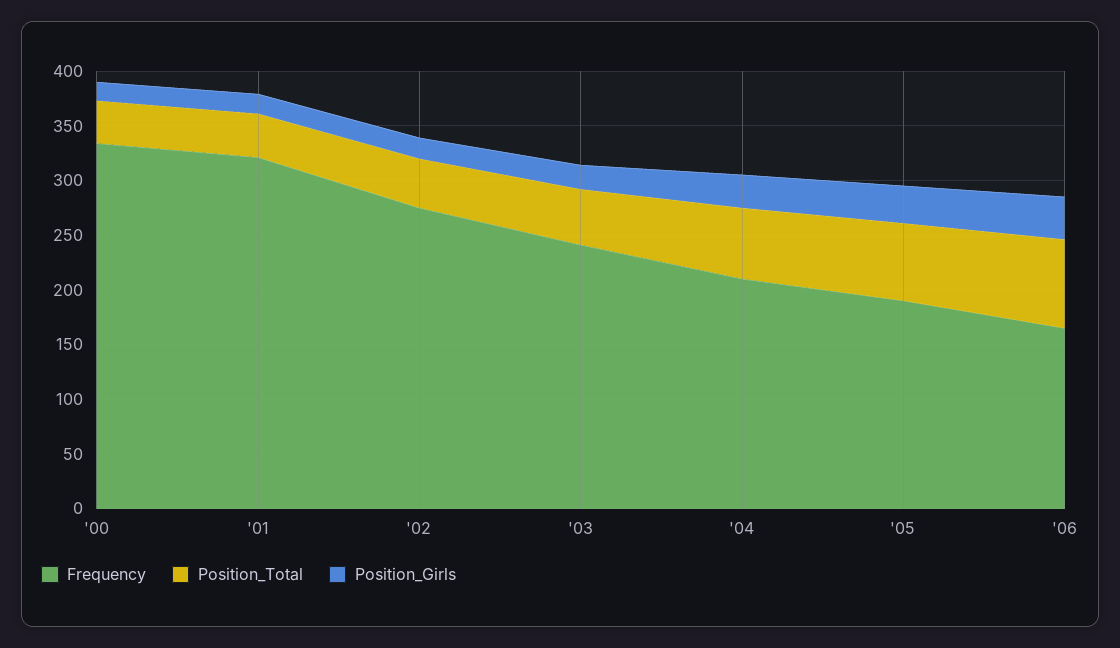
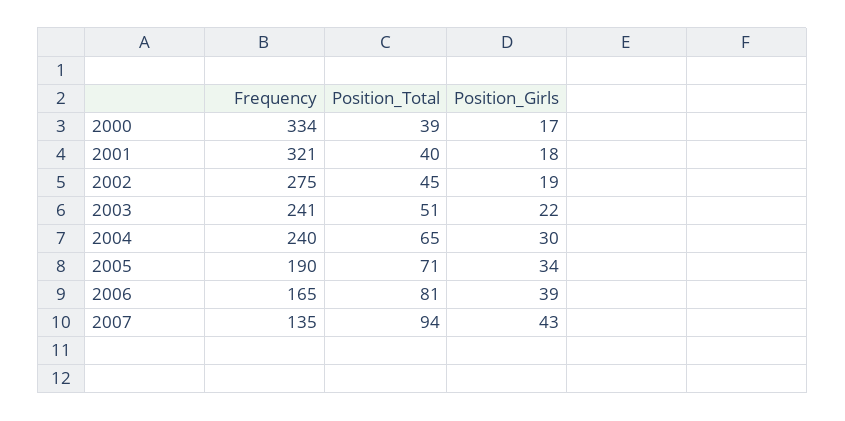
Frequency, '04: 210 -> 240
Frequency, 2007: none -> 135
Position_Total, 2007: none -> 94
Position_Girls, 2007: none -> 43

